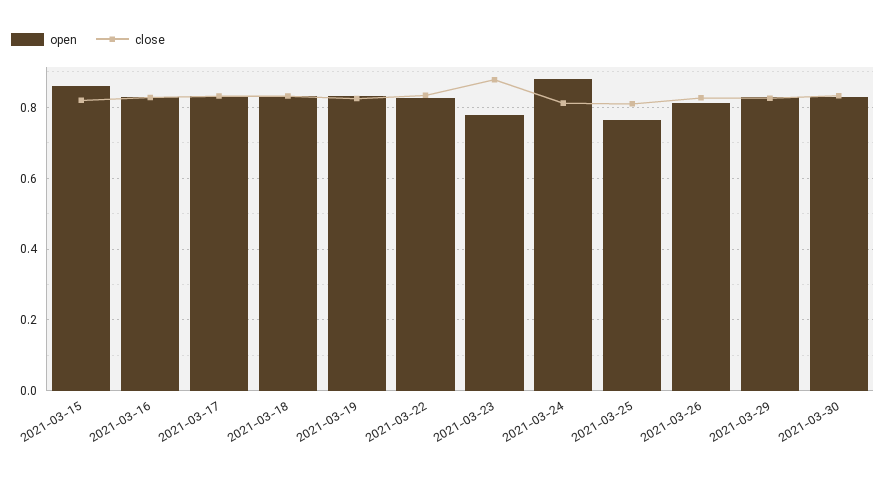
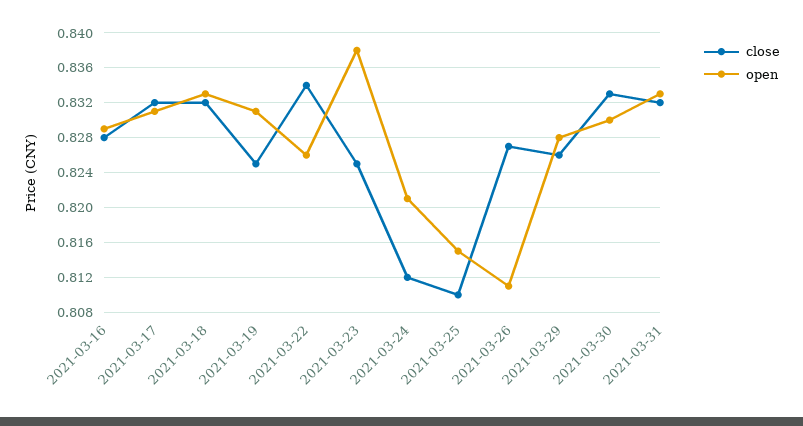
open, 2021-03-15: 0.86 -> none
close, 2021-03-15: 0.82 -> none
open, 2021-03-23: 0.78 -> 0.838
close, 2021-03-23: 0.88 -> 0.825
open, 2021-03-24: 0.88 -> 0.821
open, 2021-03-25: 0.76 -> 0.815
close, 2021-03-31: none -> 0.832
open, 2021-03-31: none -> 0.833

